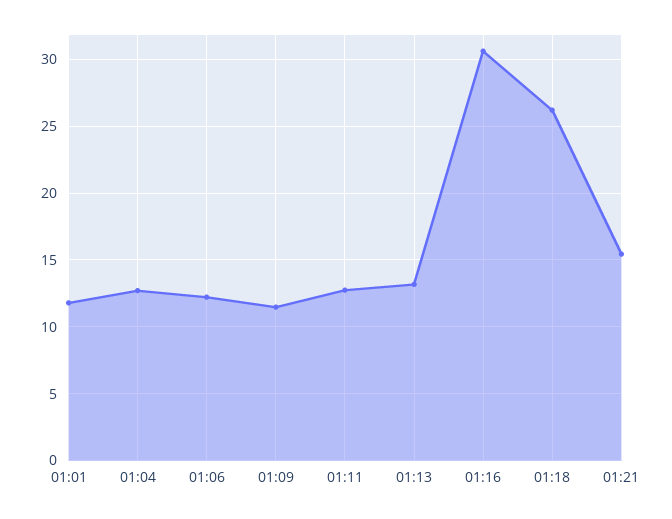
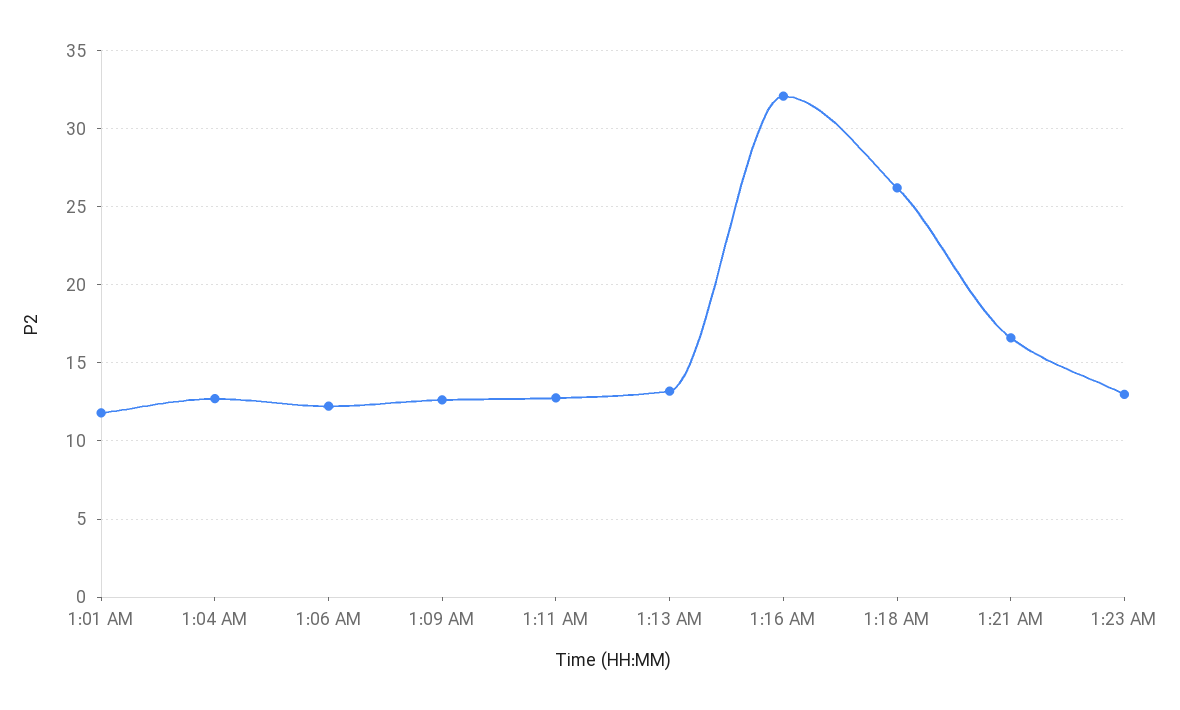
01:09: 11.5 -> 12.5
01:16: 30.5 -> 32
01:21: 15.5 -> 16.5
1:23 AM: none -> 13

